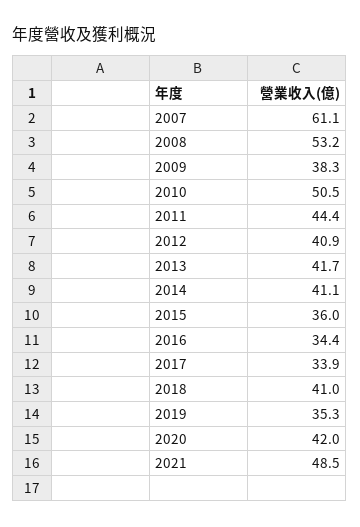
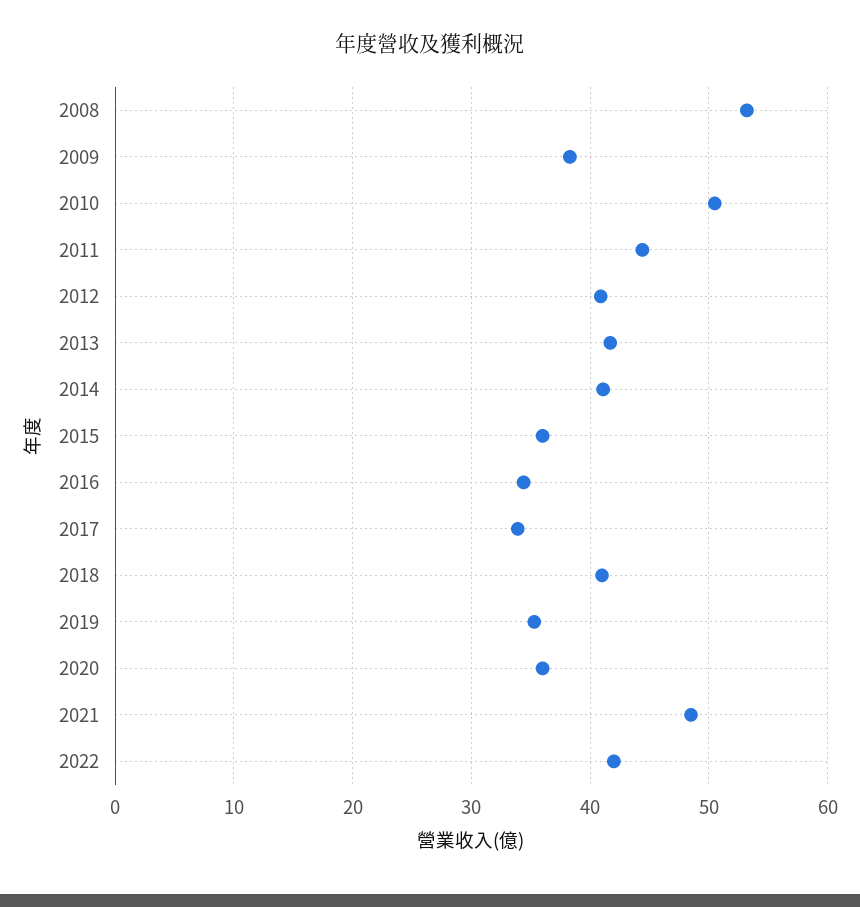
2007: 61.1 -> none
2020: 42 -> 36
2022: none -> 42

